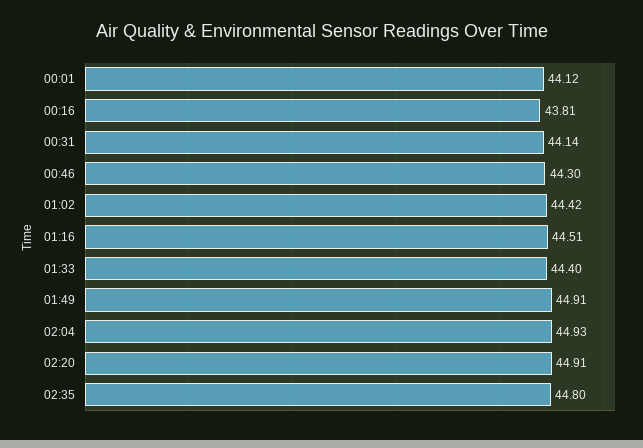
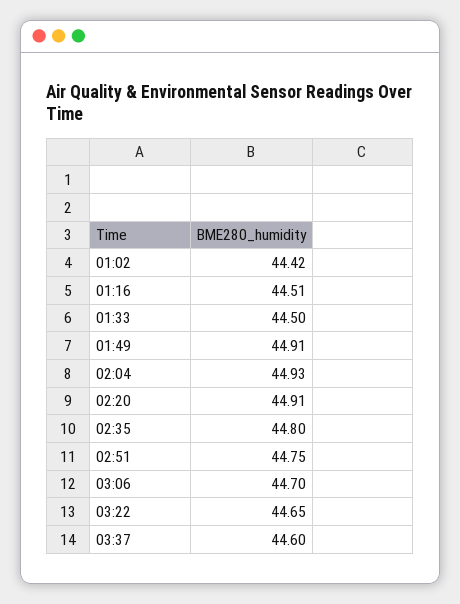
00:01: 44.12 -> none
00:16: 43.81 -> none
00:31: 44.14 -> none
00:46: 44.3 -> none
01:33: 44.4 -> 44.5
02:51: none -> 44.75
03:06: none -> 44.7
03:22: none -> 44.65
03:37: none -> 44.6

